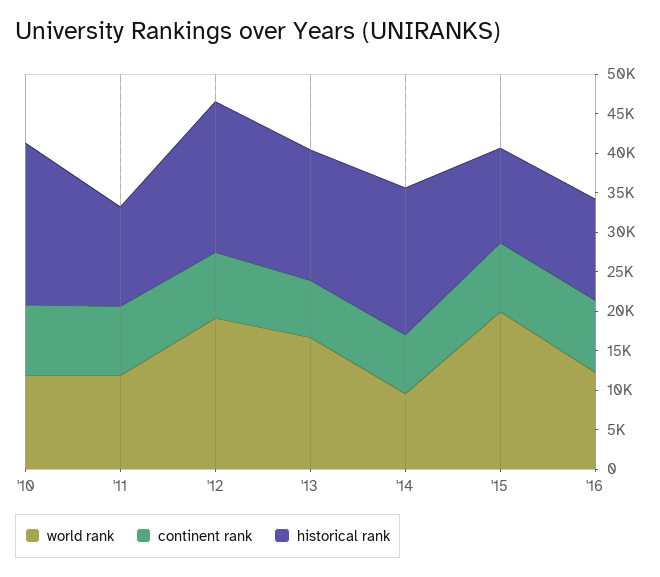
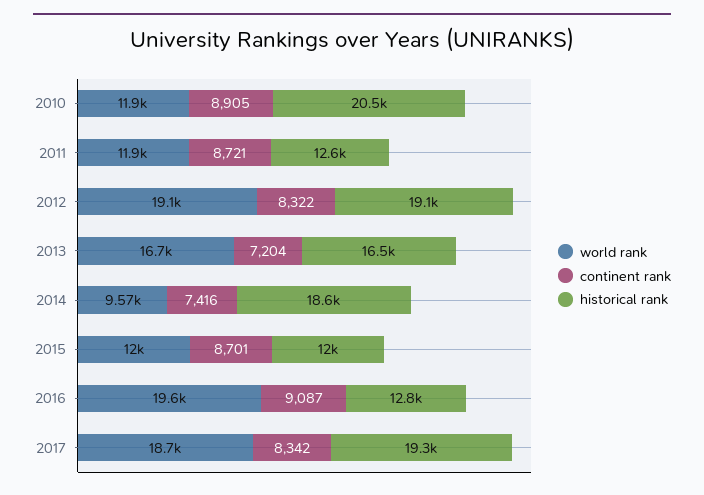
world rank, '15: 20000 -> 12000
world rank, '16: 12500 -> 19600
world rank, 2017: none -> 18700
continent rank, 2017: none -> 8342
historical rank, 2017: none -> 19300

